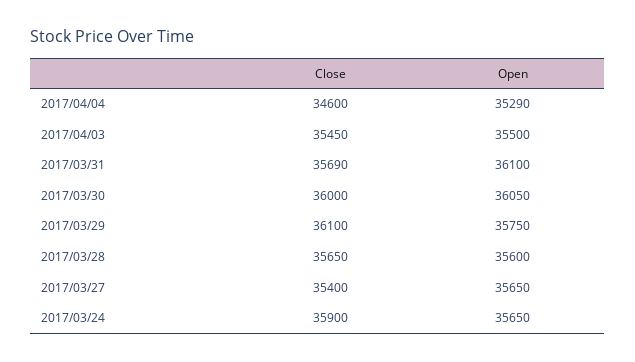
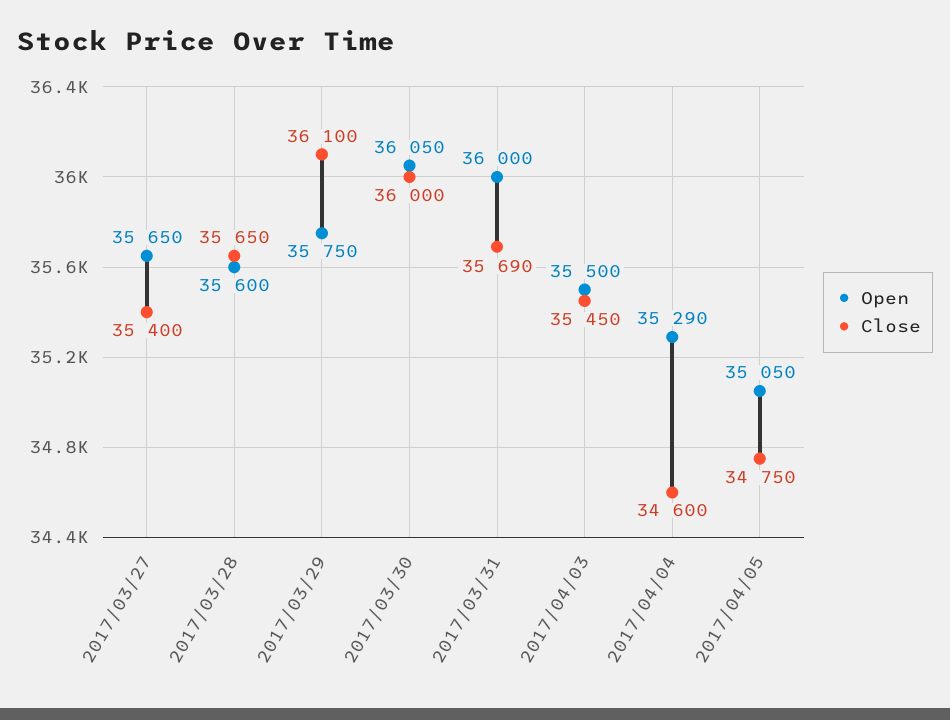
Open, 2017/03/31: 36100 -> 36000
Close, 2017/03/24: 35900 -> none
Open, 2017/03/24: 35650 -> none
Open, 2017/04/05: none -> 35050
Close, 2017/04/05: none -> 34750

